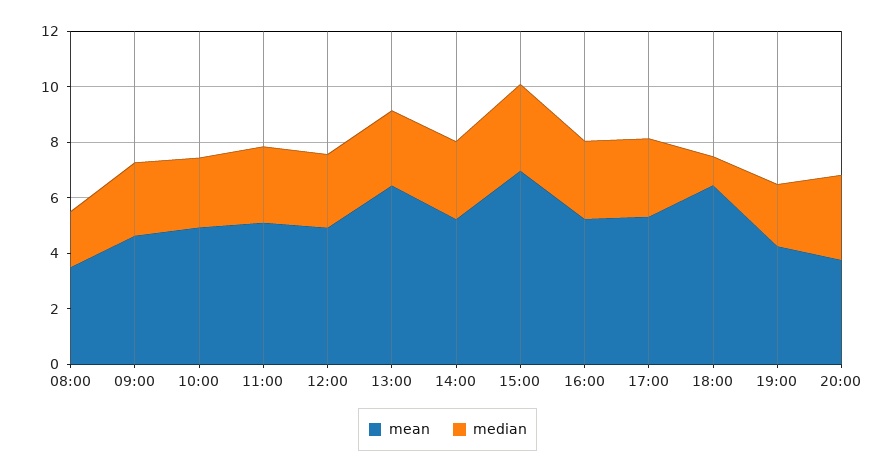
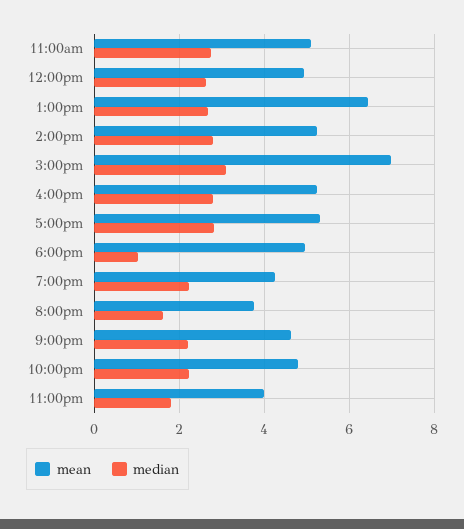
mean, 08:00: 3.5 -> none
median, 08:00: 2 -> none
mean, 09:00: 4.5 -> none
median, 09:00: 2.5 -> none
mean, 10:00: 5 -> none
median, 10:00: 2.5 -> none
mean, 18:00: 6.5 -> 5
median, 20:00: 3 -> 1.6
mean, 9:00pm: none -> 4.6
median, 9:00pm: none -> 2.2
mean, 10:00pm: none -> 4.8
median, 10:00pm: none -> 2.2
mean, 11:00pm: none -> 4
median, 11:00pm: none -> 1.8

